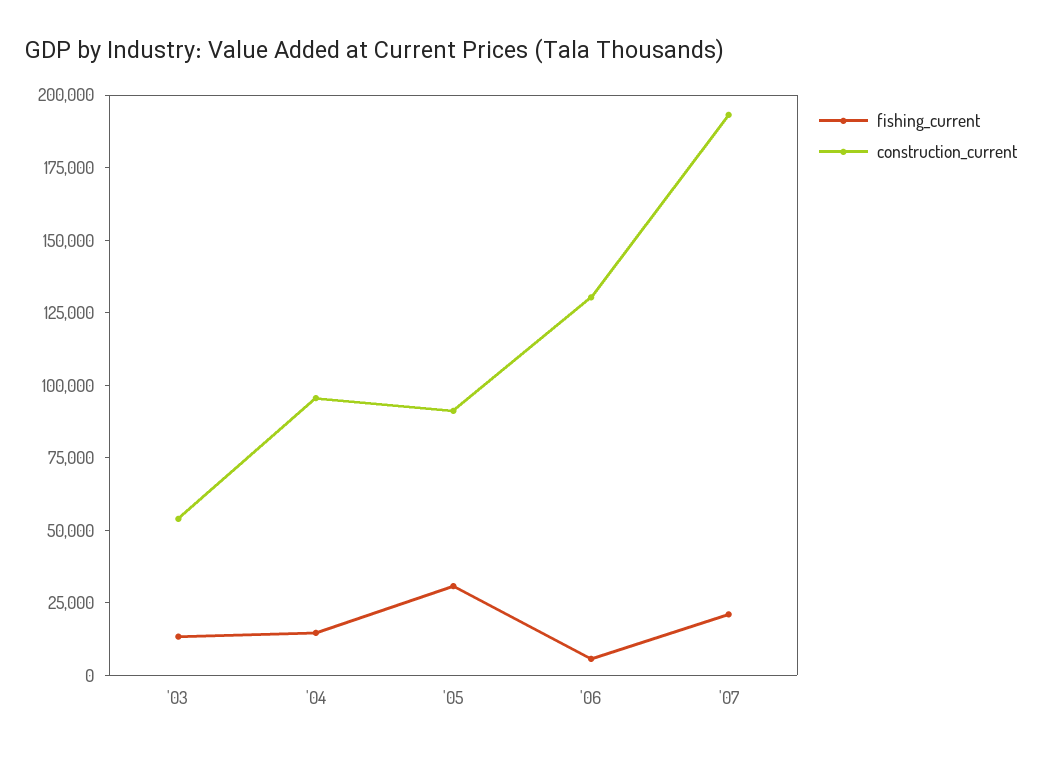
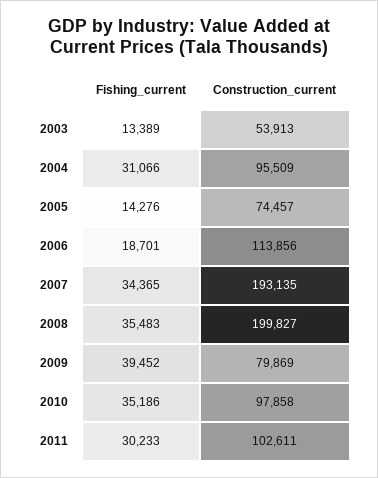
fishing_current, '04: 15000 -> 31066
fishing_current, '05: 30000 -> 14276
construction_current, '05: 90000 -> 74457
fishing_current, '06: 5000 -> 18701
construction_current, '06: 130000 -> 113856
fishing_current, '07: 20000 -> 34365
fishing_current, 2008: none -> 35483
construction_current, 2008: none -> 199827
fishing_current, 2009: none -> 39452
construction_current, 2009: none -> 79869
fishing_current, 2010: none -> 35186
construction_current, 2010: none -> 97858
fishing_current, 2011: none -> 30233
construction_current, 2011: none -> 102611

